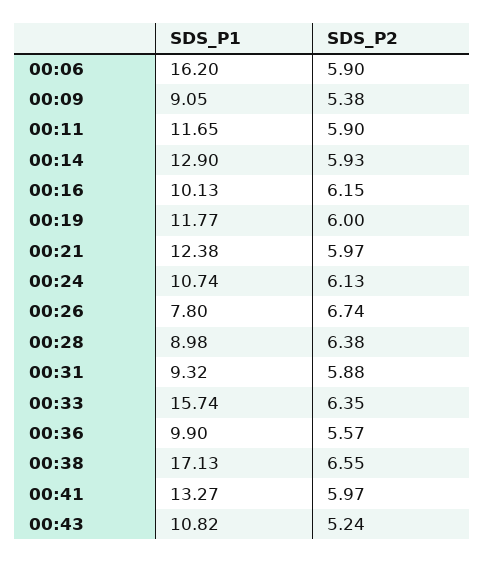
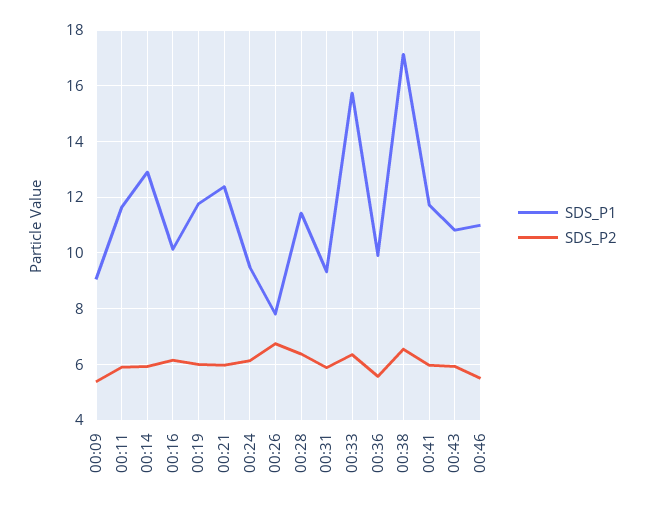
SDS_P1, 00:06: 16.2 -> none
SDS_P2, 00:06: 5.9 -> none
SDS_P1, 00:24: 10.74 -> 9.5
SDS_P1, 00:28: 8.98 -> 11.5
SDS_P1, 00:41: 13.27 -> 11.75
SDS_P2, 00:43: 5.24 -> 6
SDS_P1, 00:46: none -> 11
SDS_P2, 00:46: none -> 5.5

